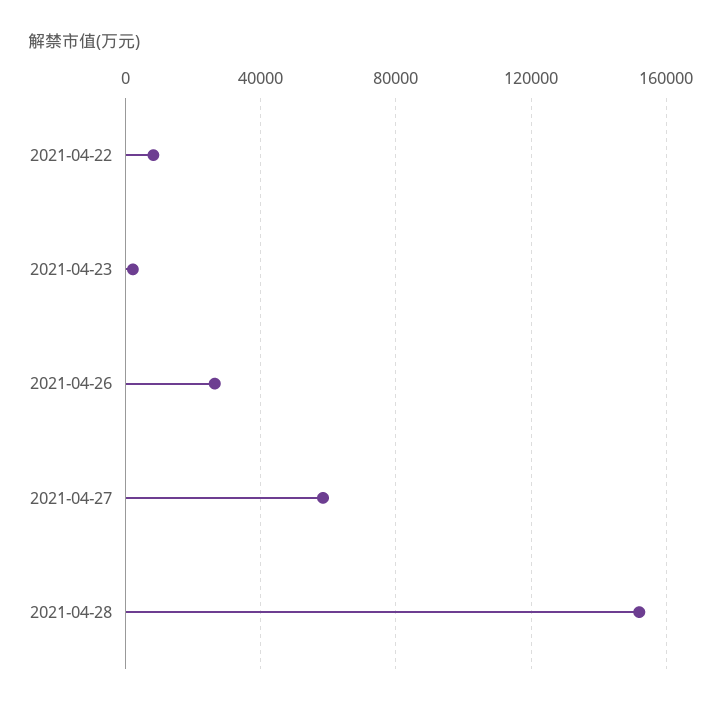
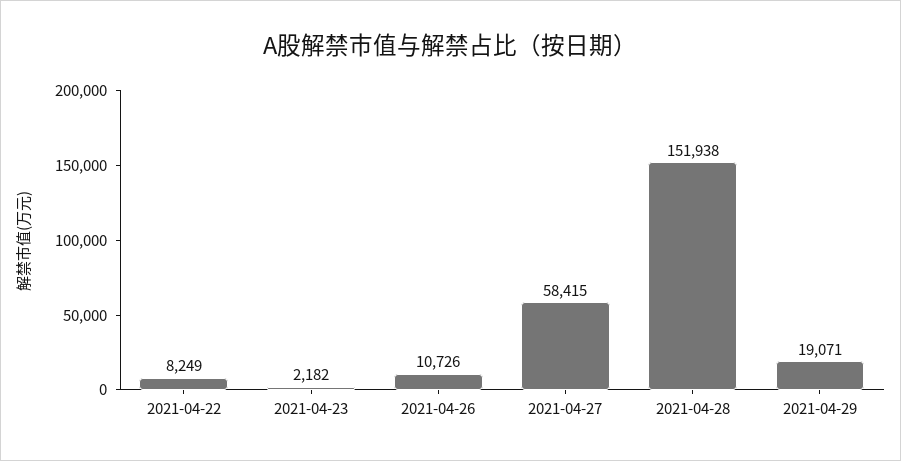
2021-04-26: 25000 -> 10726
2021-04-29: none -> 19071

